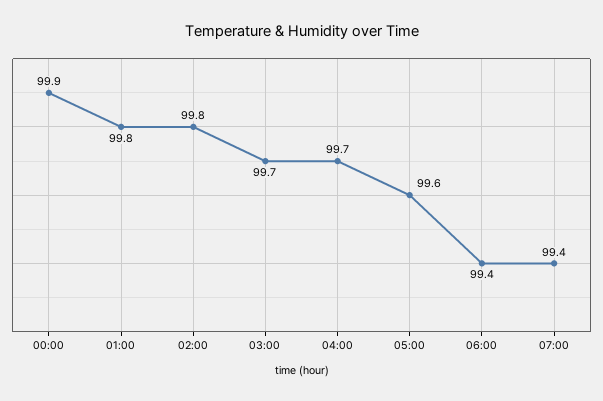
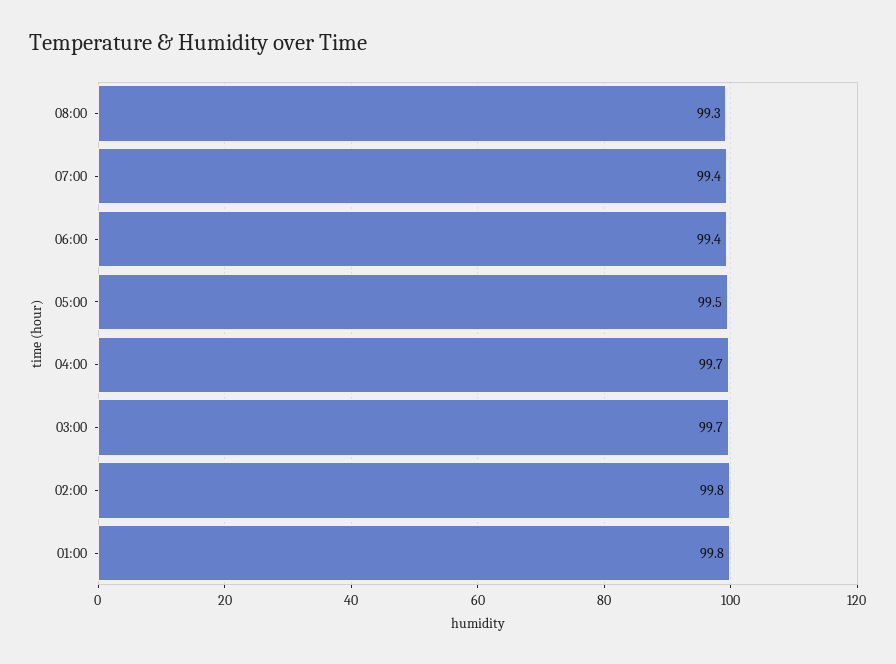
00:00: 99.9 -> none
05:00: 99.6 -> 99.5
08:00: none -> 99.3

